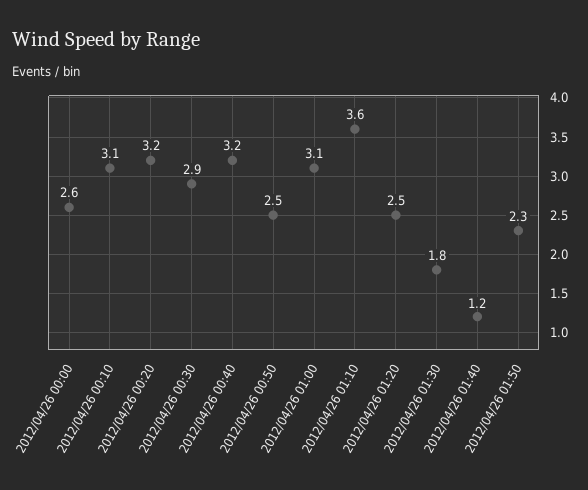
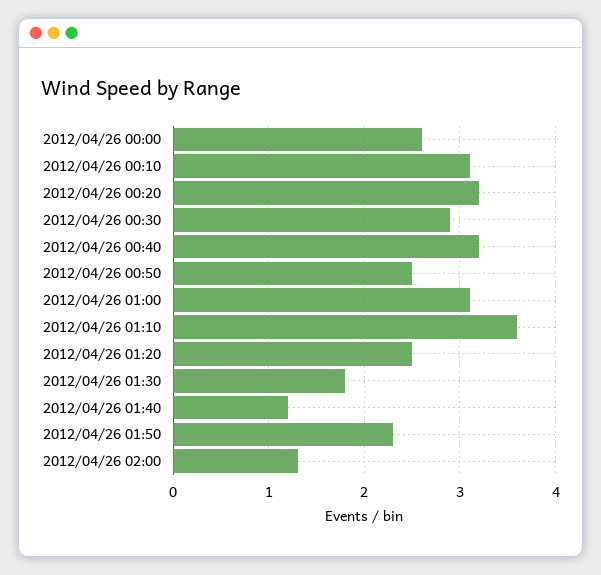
2012/04/26 02:00: none -> 1.3

